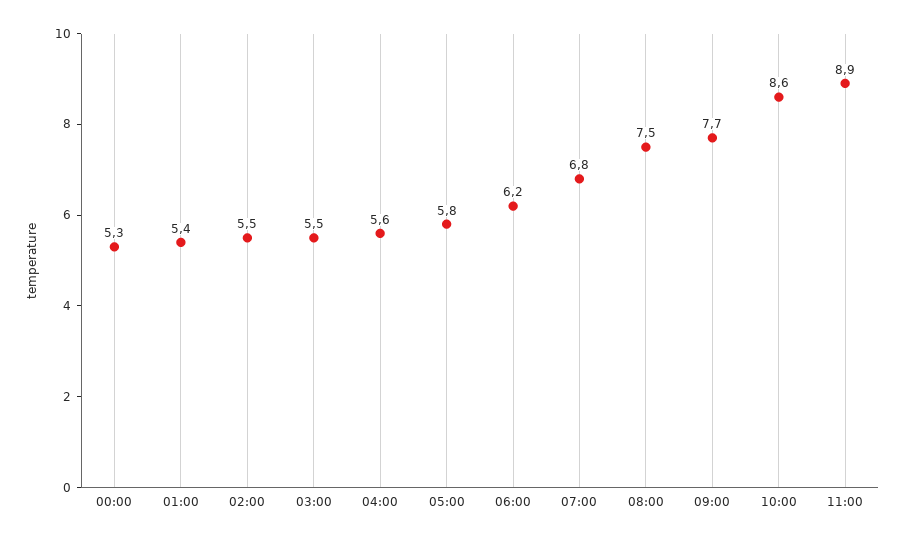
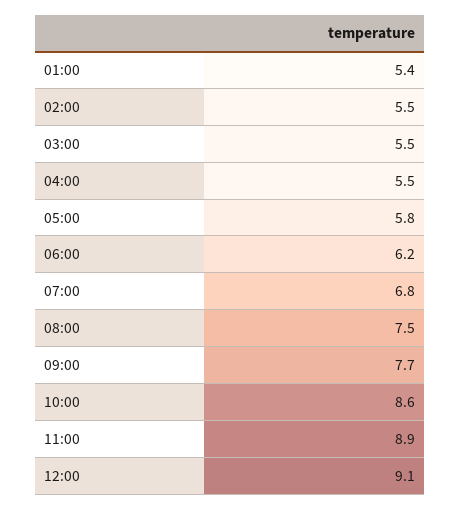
00:00: 5.3 -> none
04:00: 5.6 -> 5.5
12:00: none -> 9.1

